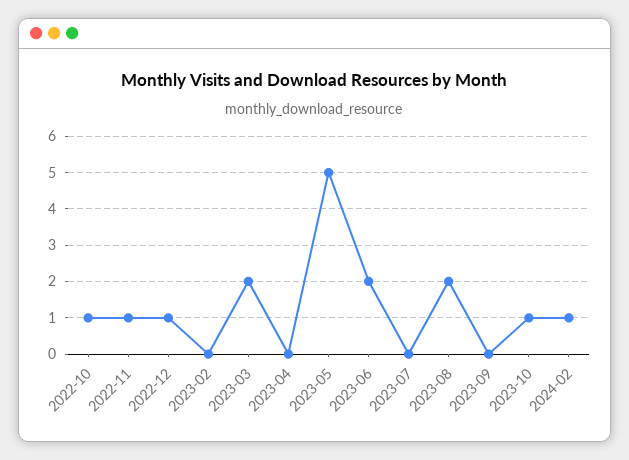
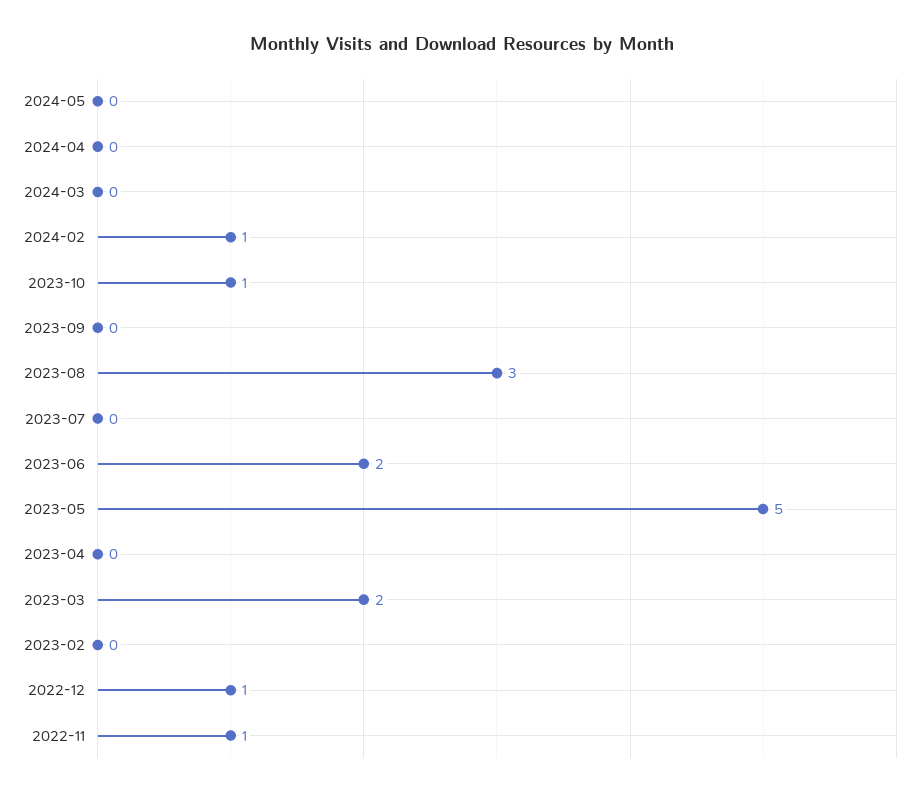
2022-10: 1 -> none
2023-08: 2 -> 3
2024-05: none -> 0
2024-04: none -> 0
2024-03: none -> 0

